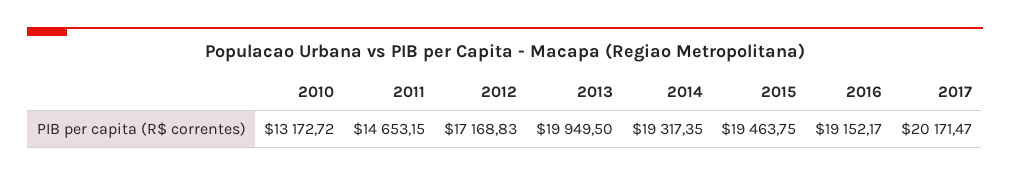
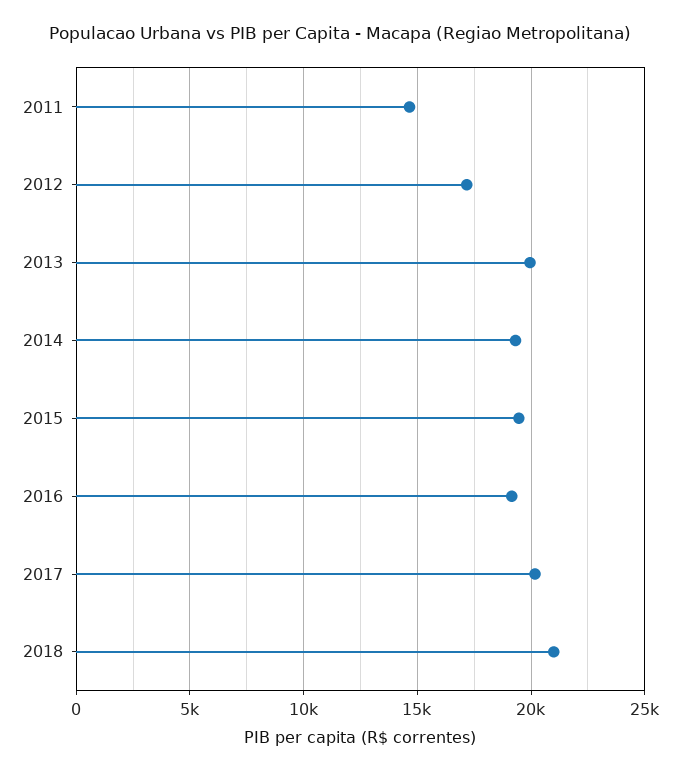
2010: 13172.72 -> none
2018: none -> 21000

